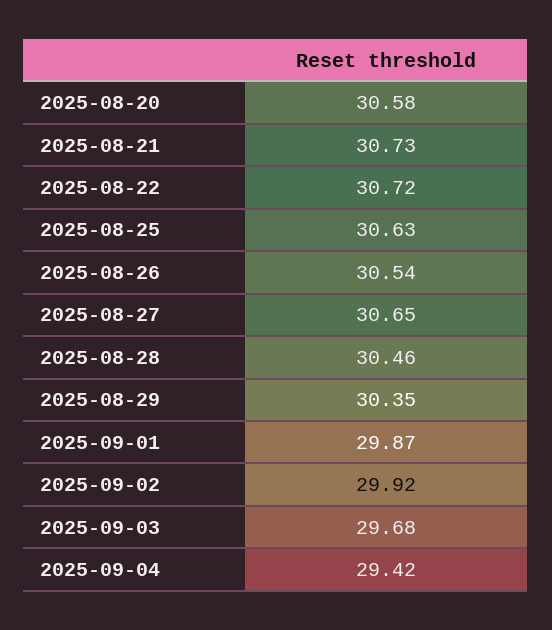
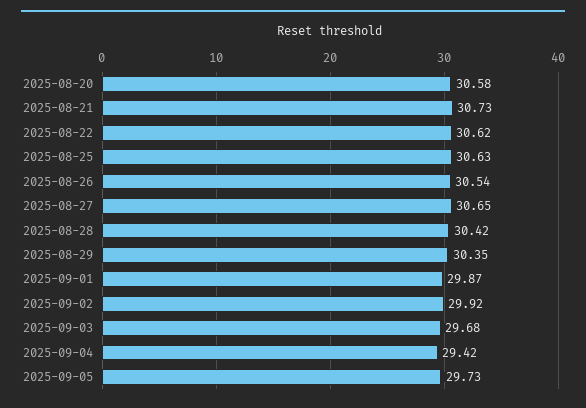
2025-08-22: 30.72 -> 30.62
2025-08-28: 30.46 -> 30.42
2025-09-05: none -> 29.73

